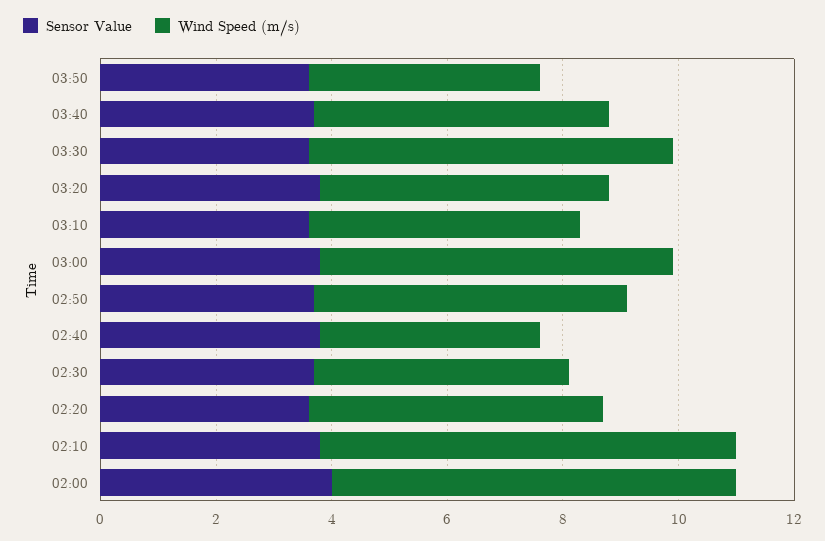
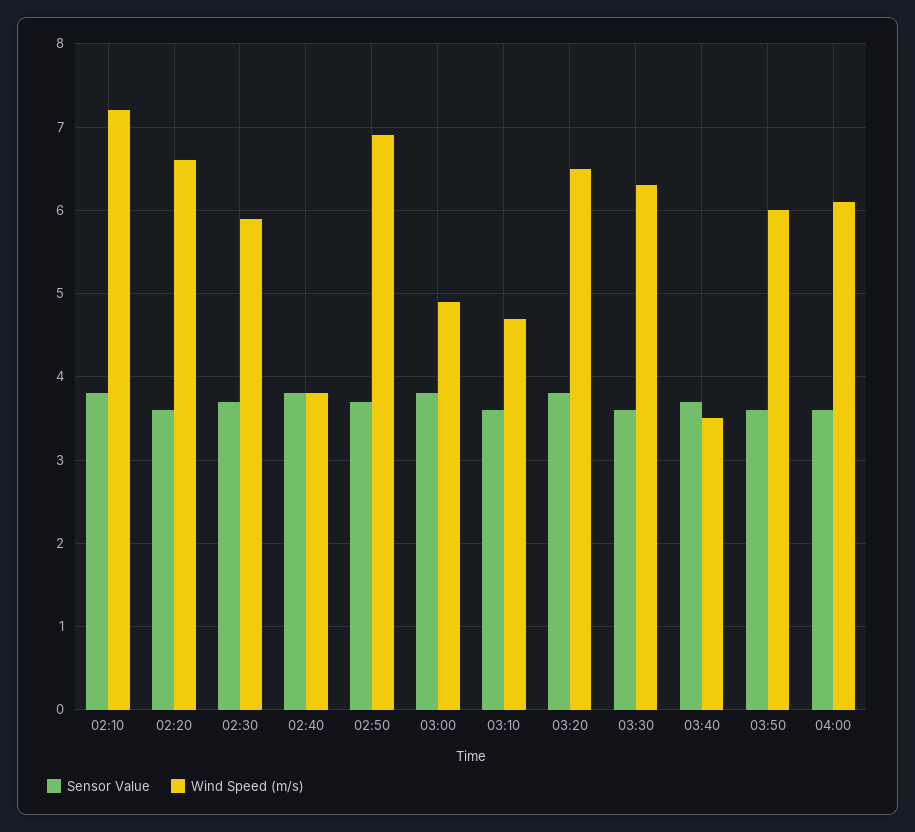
Wind Speed (m/s), 03:50: 4 -> 6
Wind Speed (m/s), 03:40: 5 -> 3.5
Wind Speed (m/s), 03:20: 5 -> 6.5
Wind Speed (m/s), 03:00: 6 -> 4.9
Wind Speed (m/s), 02:50: 5.5 -> 6.9
Wind Speed (m/s), 02:30: 4.5 -> 5.9
Wind Speed (m/s), 02:20: 5 -> 6.6
Sensor Value, 02:00: 4 -> none
Wind Speed (m/s), 02:00: 7 -> none
Sensor Value, 04:00: none -> 3.6
Wind Speed (m/s), 04:00: none -> 6.1

